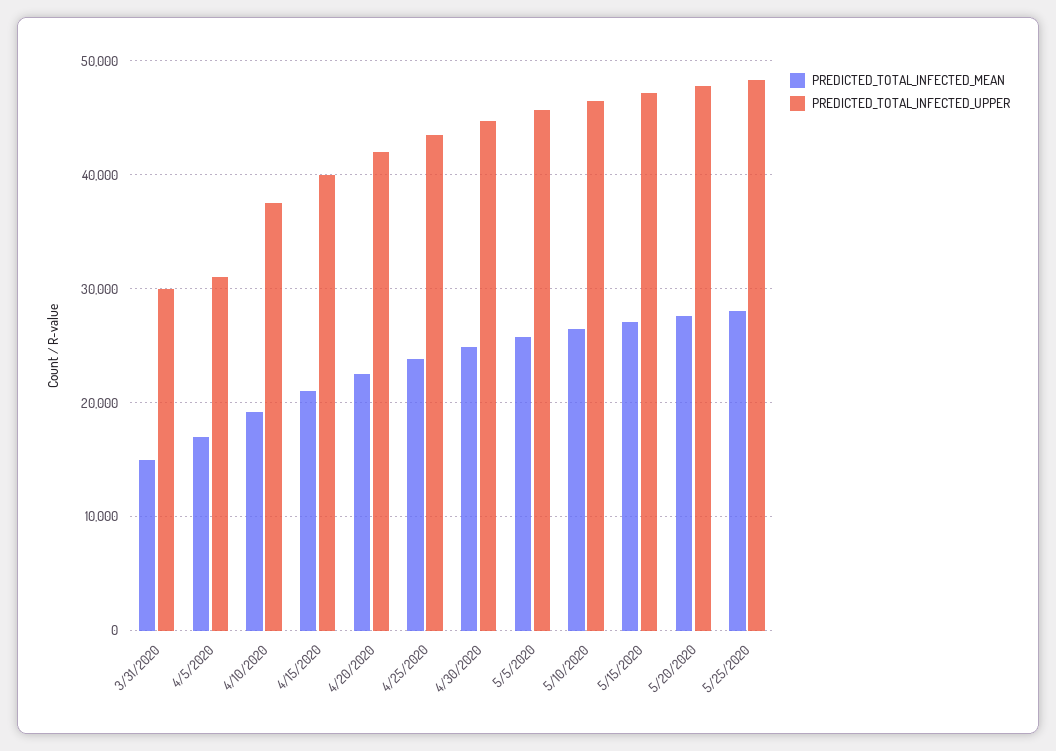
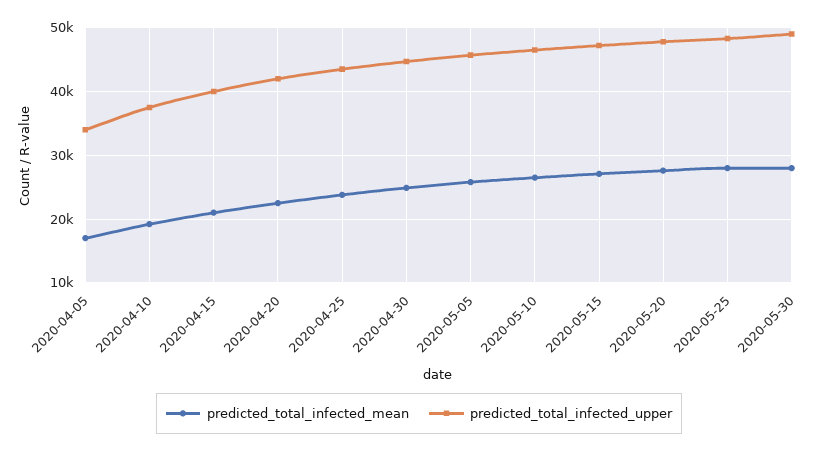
PREDICTED_TOTAL_INFECTED_MEAN, 3/31/2020: 15000 -> none
PREDICTED_TOTAL_INFECTED_UPPER, 3/31/2020: 30000 -> none
PREDICTED_TOTAL_INFECTED_UPPER, 4/5/2020: 31000 -> 34000
PREDICTED_TOTAL_INFECTED_MEAN, 2020-05-30: none -> 28000
PREDICTED_TOTAL_INFECTED_UPPER, 2020-05-30: none -> 49000

